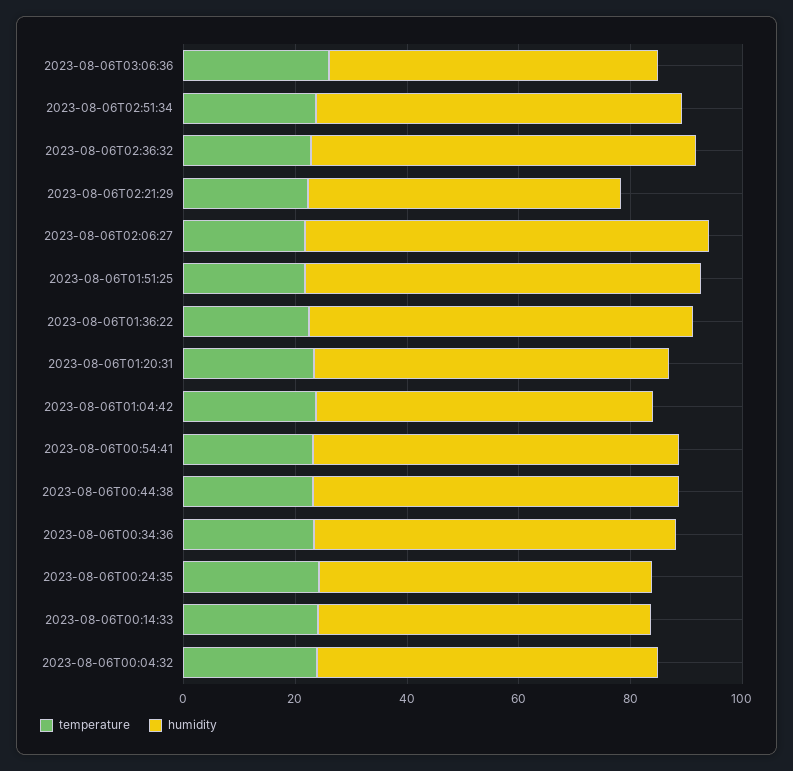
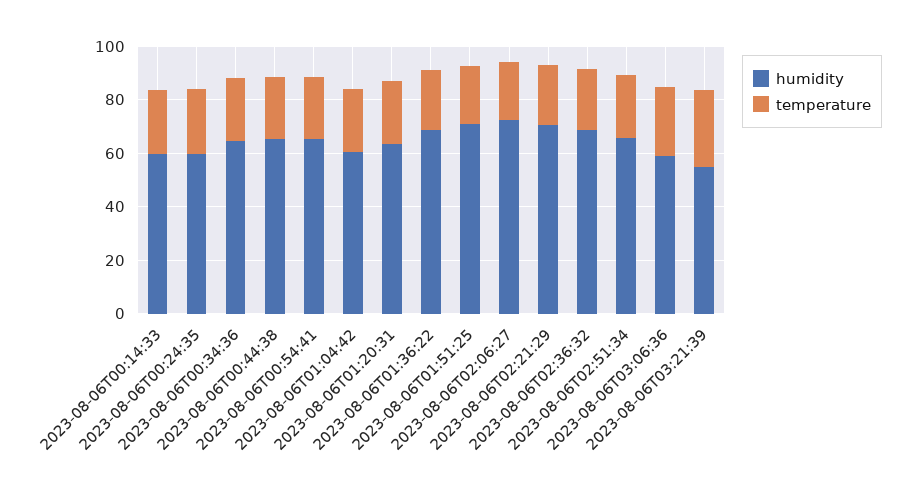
humidity, 2023-08-06T02:21:29: 55 -> 70
temperature, 2023-08-06T00:04:32: 25 -> none
humidity, 2023-08-06T00:04:32: 60 -> none
humidity, 2023-08-06T03:21:39: none -> 55
temperature, 2023-08-06T03:21:39: none -> 30

